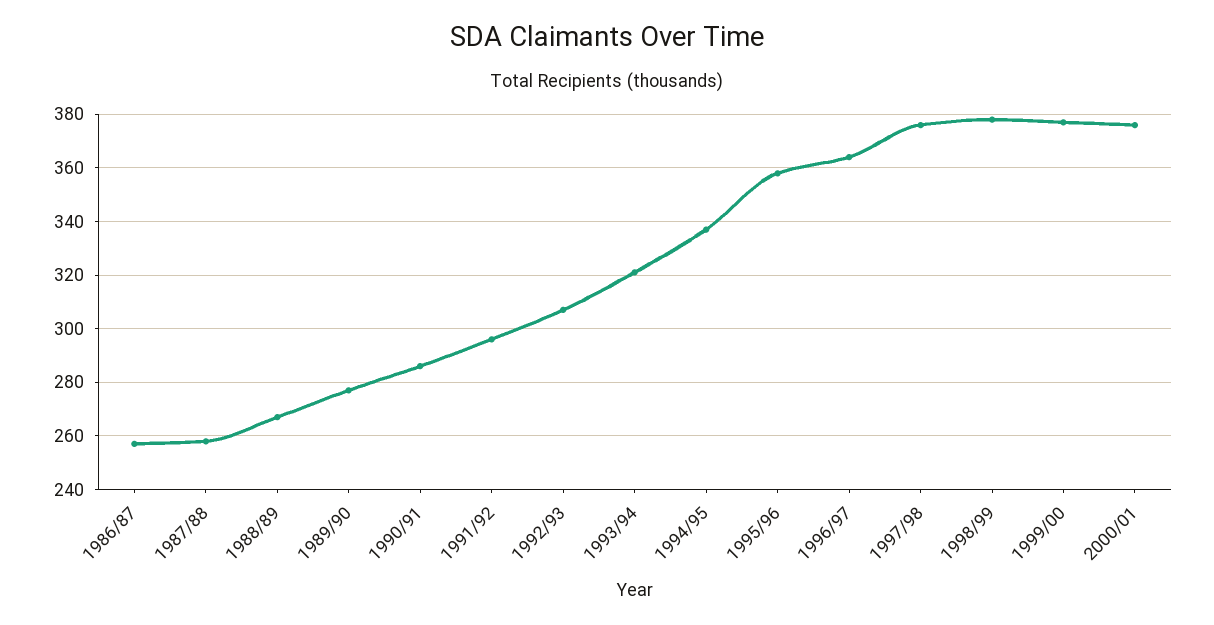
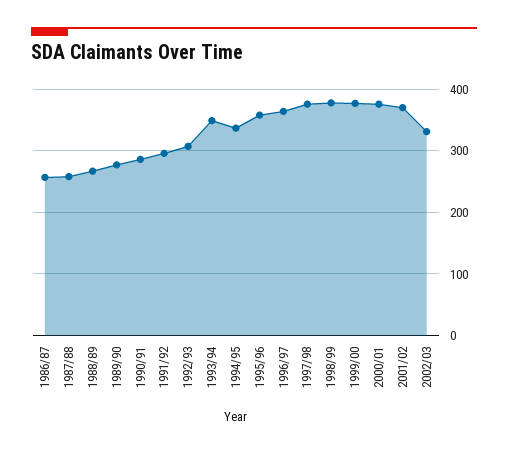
1993/94: 320 -> 350
2001/02: none -> 370
2002/03: none -> 330

